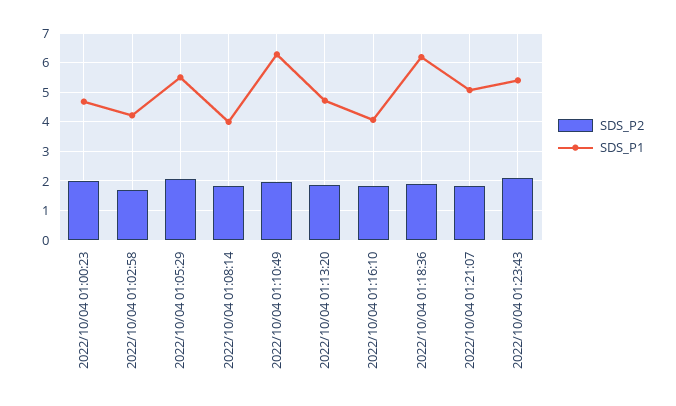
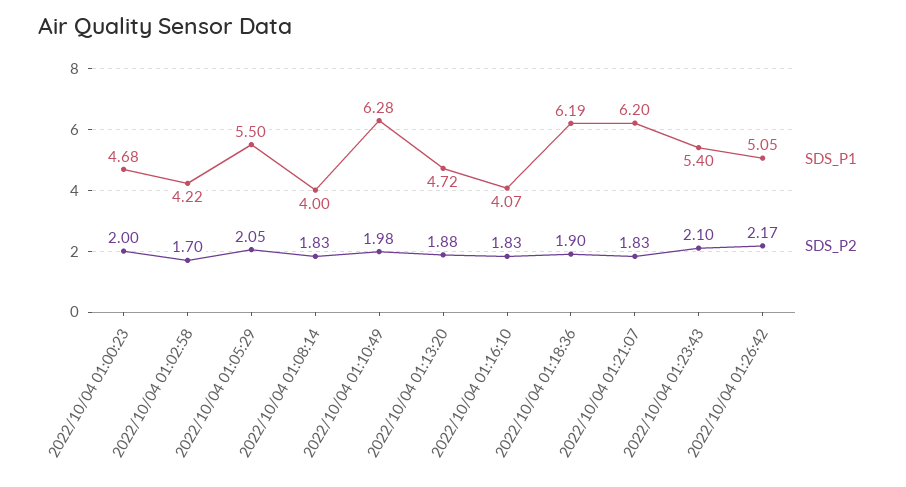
SDS_P1, 2022/10/04 01:21:07: 5 -> 6.2
SDS_P1, 2022/10/04 01:26:42: none -> 5.05
SDS_P2, 2022/10/04 01:26:42: none -> 2.17

